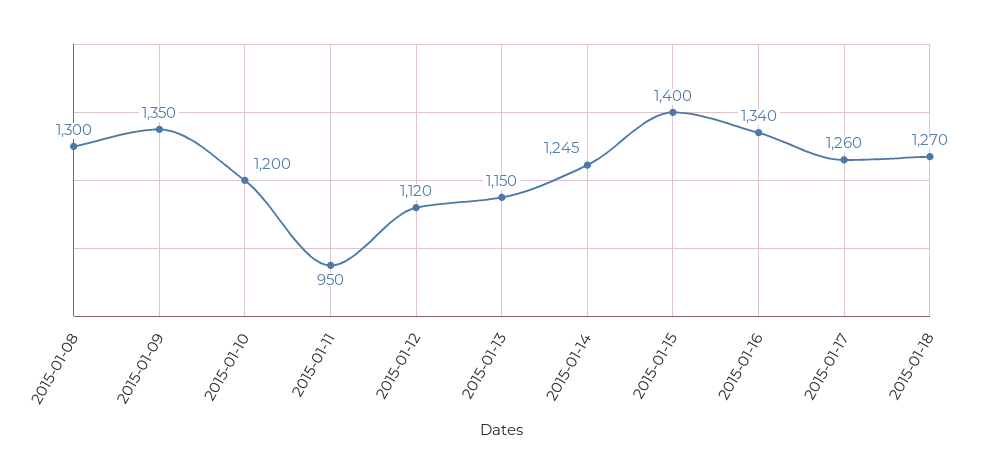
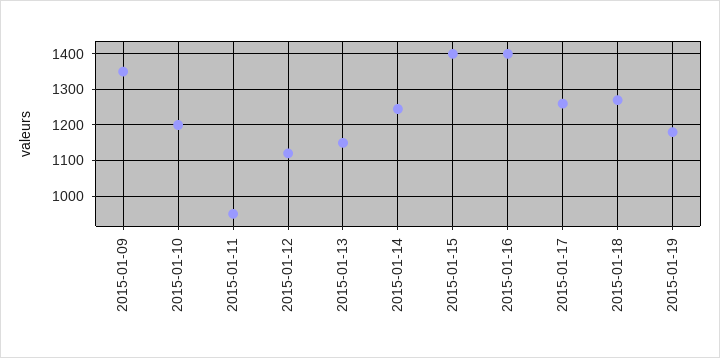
2015-01-08: 1300 -> none
2015-01-16: 1340 -> 1400
2015-01-19: none -> 1180

